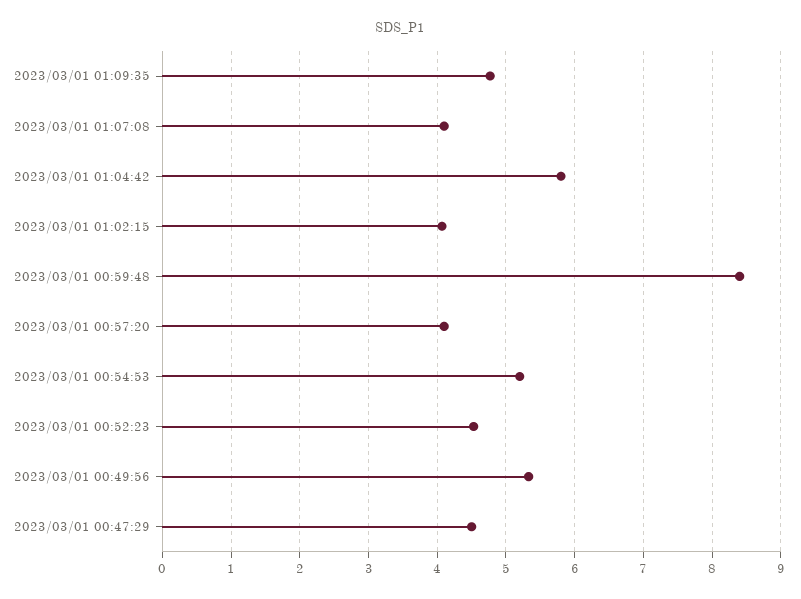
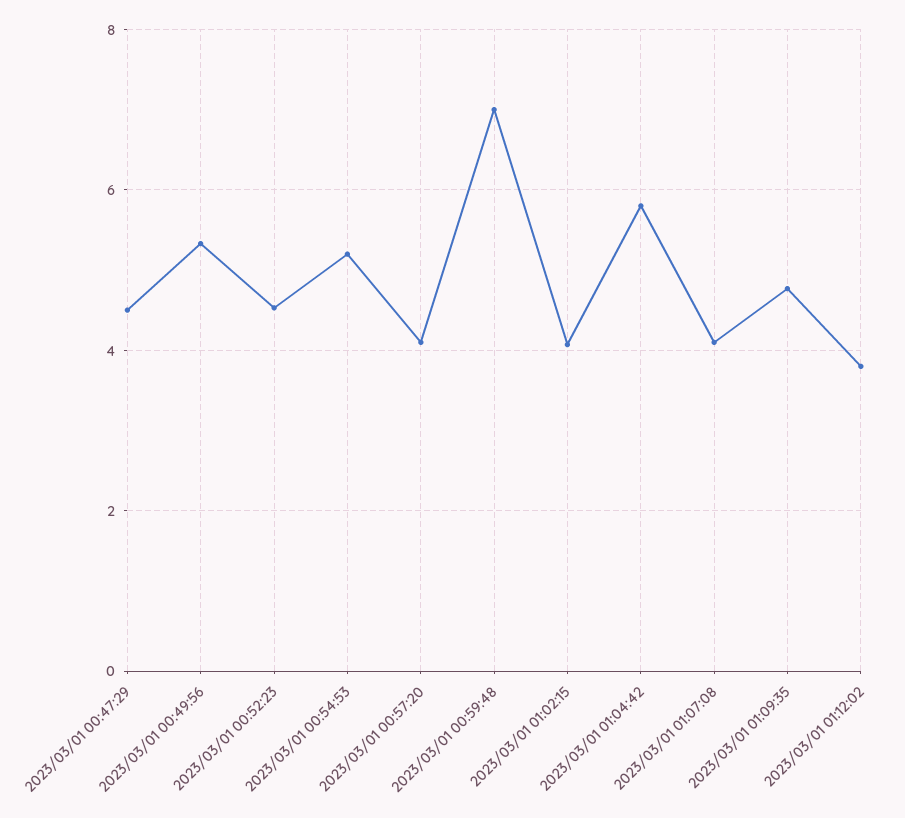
2023/03/01 00:59:48: 8.4 -> 7
2023/03/01 01:12:02: none -> 3.8

